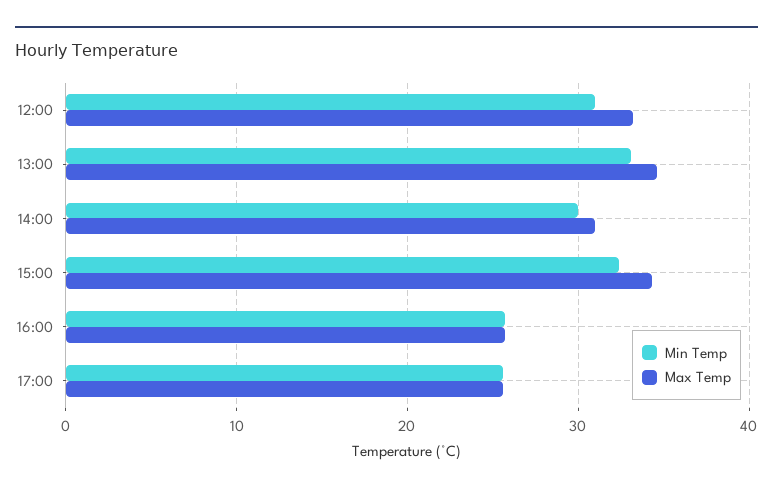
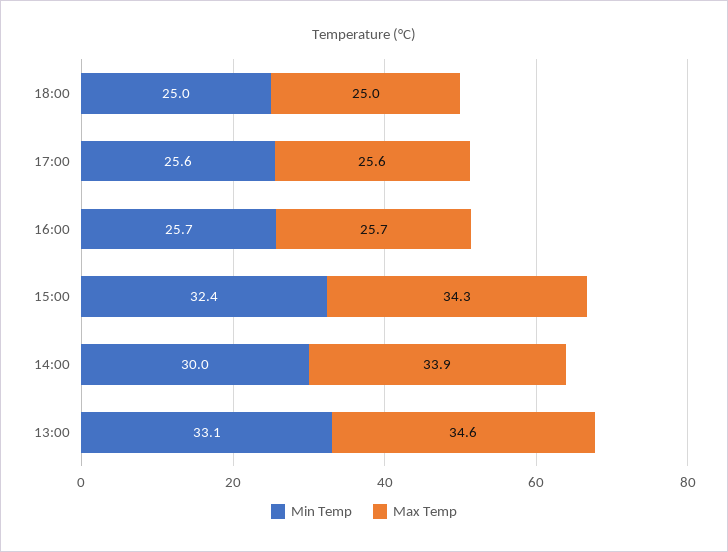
Min Temp, 12:00: 31 -> none
Max Temp, 12:00: 33 -> none
Max Temp, 14:00: 31 -> 33.9
Min Temp, 18:00: none -> 25
Max Temp, 18:00: none -> 25

